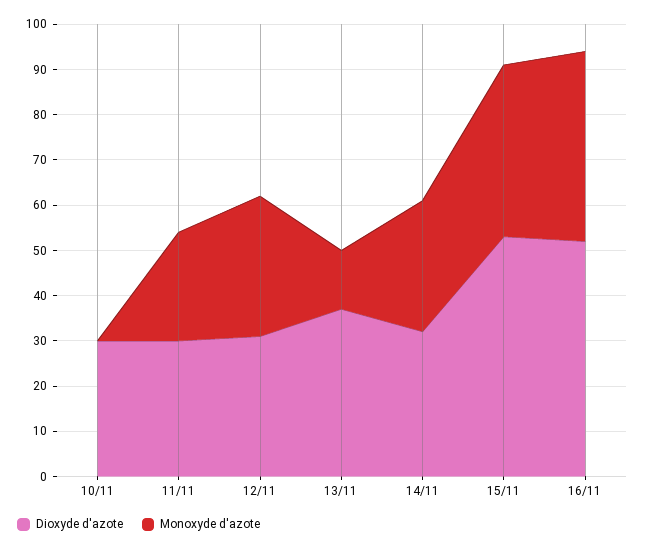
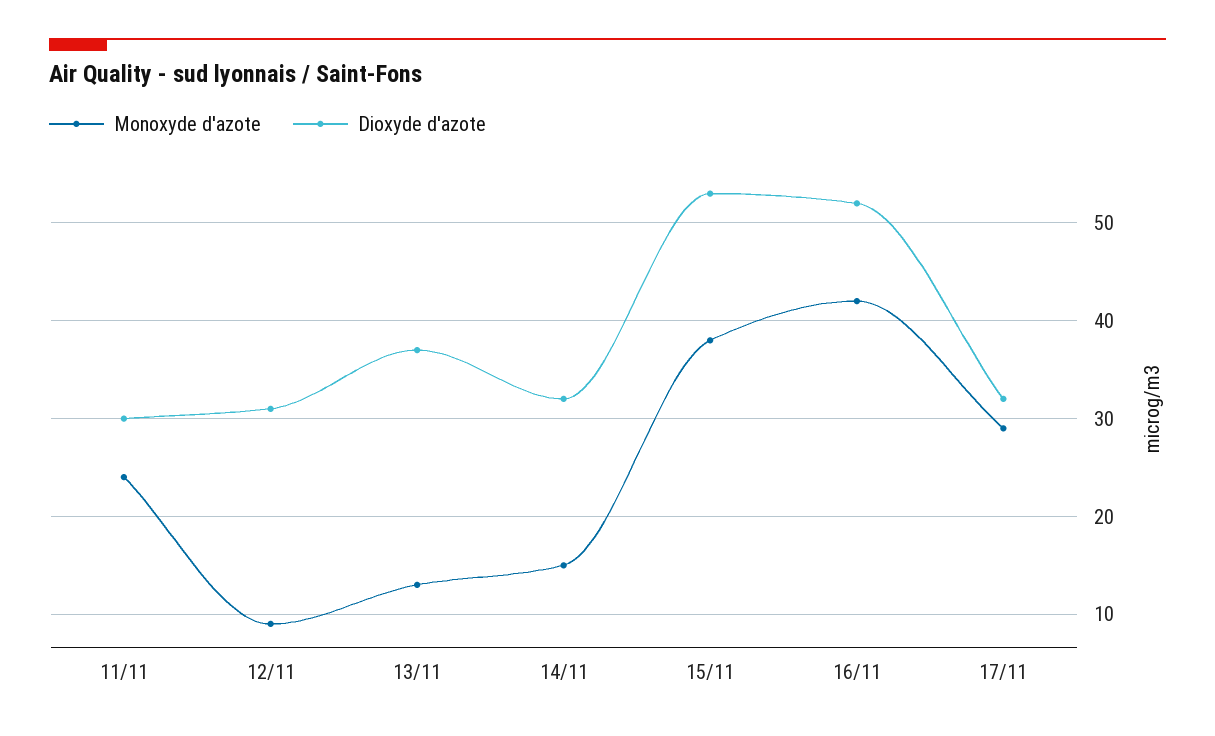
Dioxyde d'azote, 10/11: 30 -> none
Monoxyde d'azote, 10/11: 0 -> none
Monoxyde d'azote, 12/11: 30 -> 9
Monoxyde d'azote, 14/11: 30 -> 15
Monoxyde d'azote, 17/11: none -> 29
Dioxyde d'azote, 17/11: none -> 32

